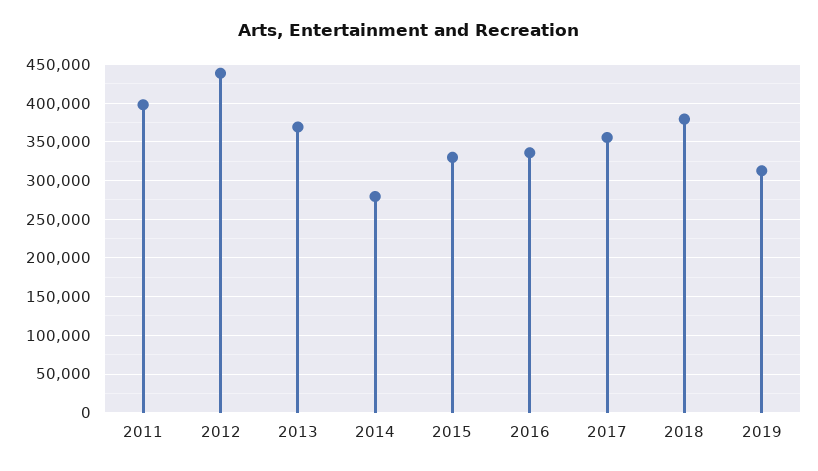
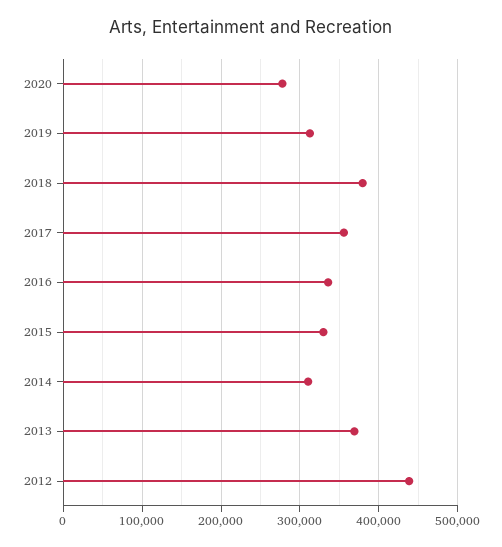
2011: 400000 -> none
2014: 280000 -> 310000
2020: none -> 280000

